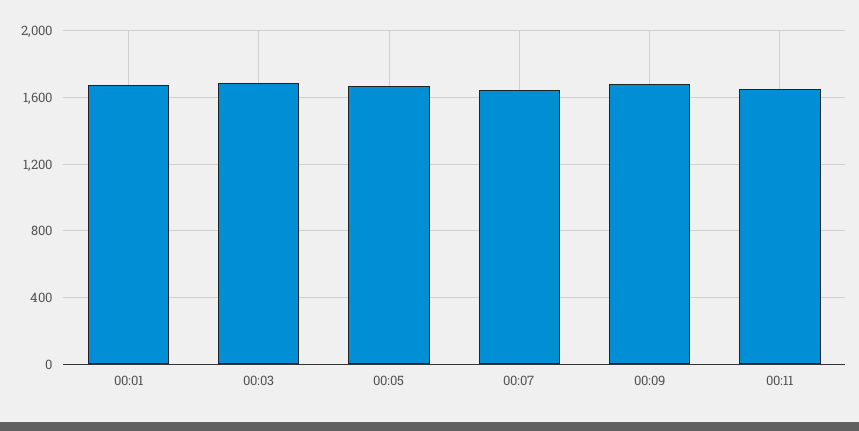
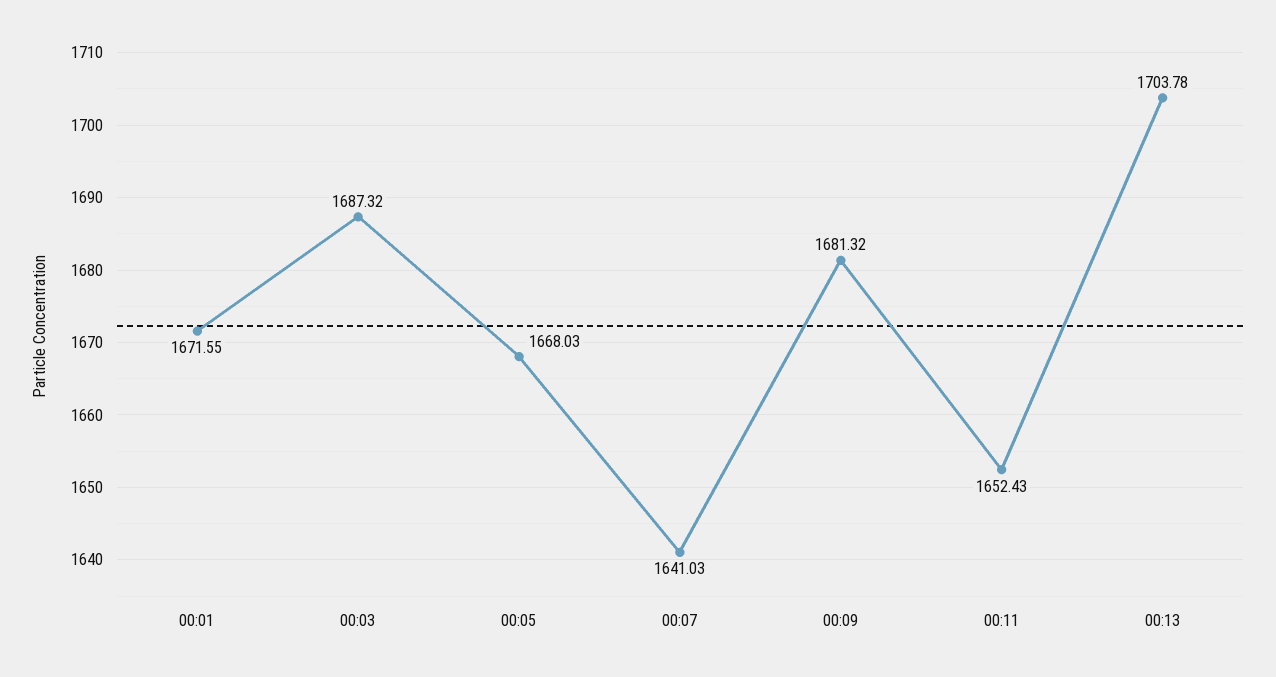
00:13: none -> 1703.78

